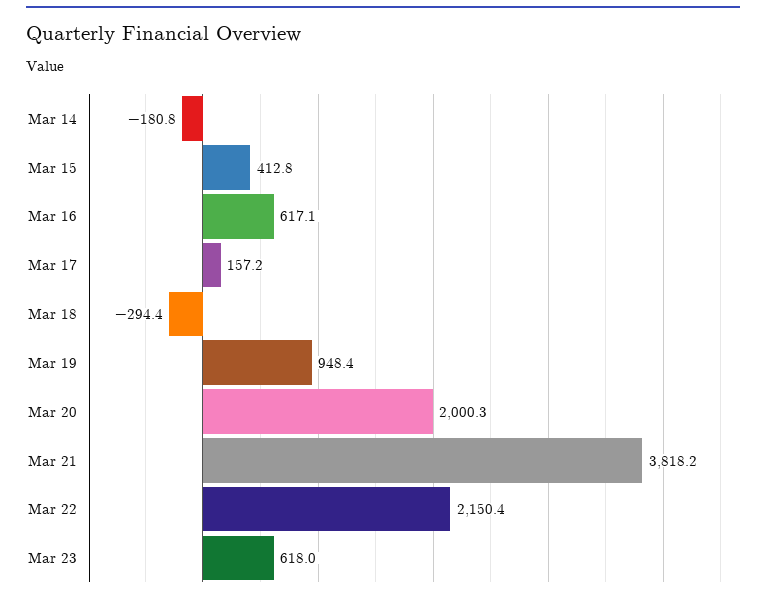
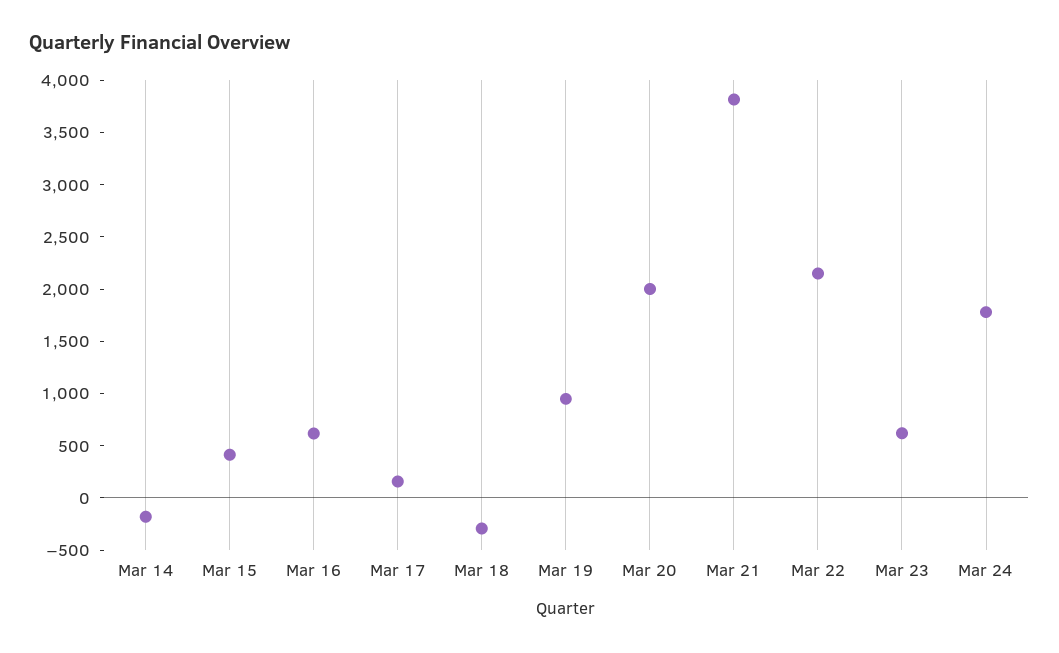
Mar 24: none -> 1800

